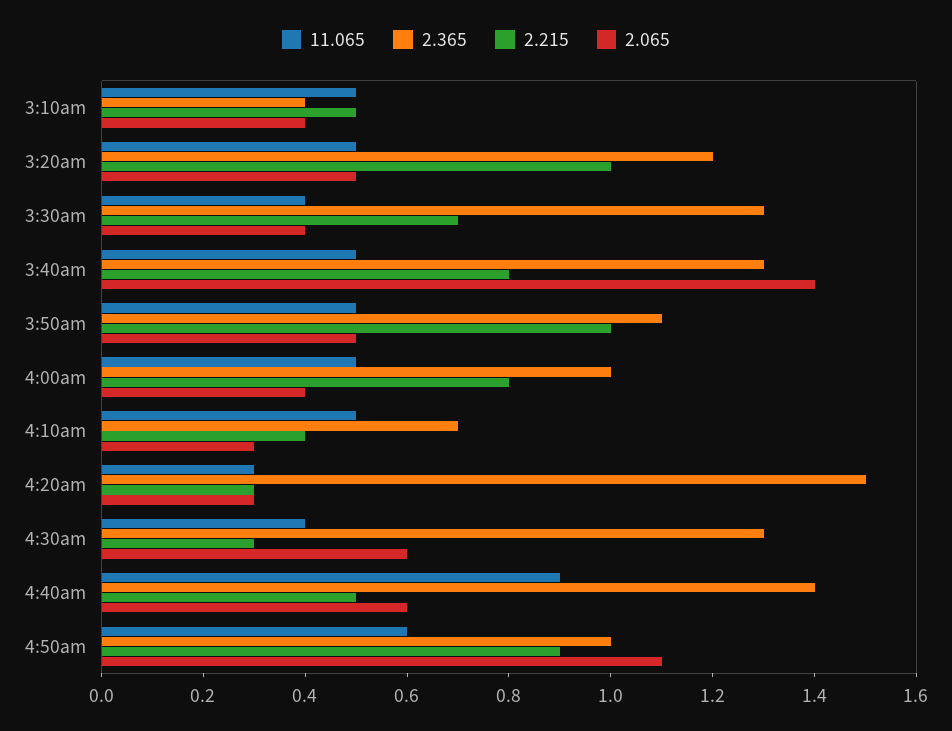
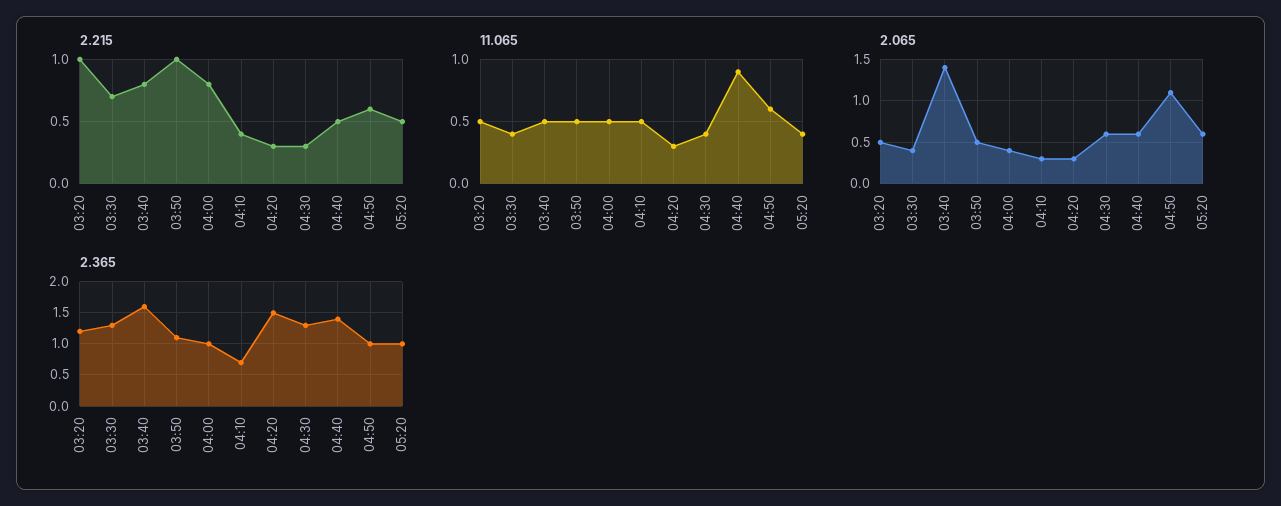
11.065, 3:10am: 0.5 -> none
2.365, 3:10am: 0.4 -> none
2.215, 3:10am: 0.5 -> none
2.065, 3:10am: 0.4 -> none
2.365, 3:40am: 1.3 -> 1.6
2.215, 4:50am: 0.9 -> 0.6
2.215, 05:20: none -> 0.5
11.065, 05:20: none -> 0.4
2.065, 05:20: none -> 0.6
2.365, 05:20: none -> 1

